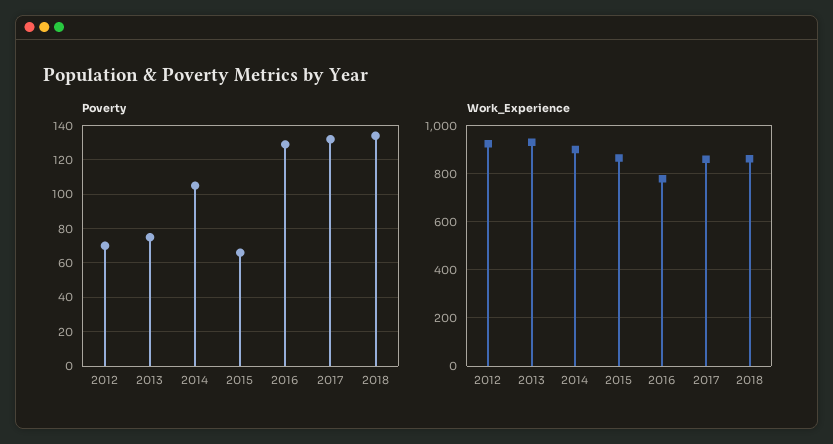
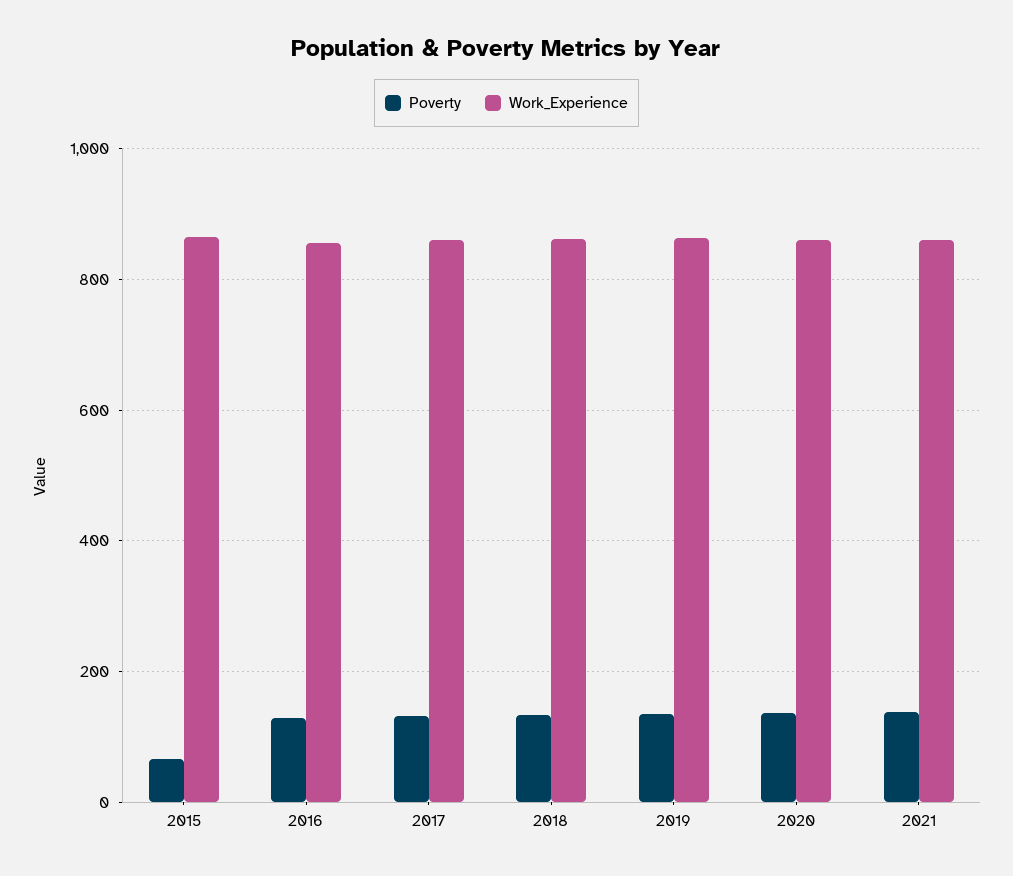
Poverty, 2012: 70 -> none
Poverty, 2013: 75 -> none
Poverty, 2014: 105 -> none
Work_Experience, 2012: 925 -> none
Work_Experience, 2013: 925 -> none
Work_Experience, 2014: 900 -> none
Work_Experience, 2016: 775 -> 860
Poverty, 2019: none -> 140
Work_Experience, 2019: none -> 860
Poverty, 2020: none -> 140
Work_Experience, 2020: none -> 860
Poverty, 2021: none -> 140
Work_Experience, 2021: none -> 860

